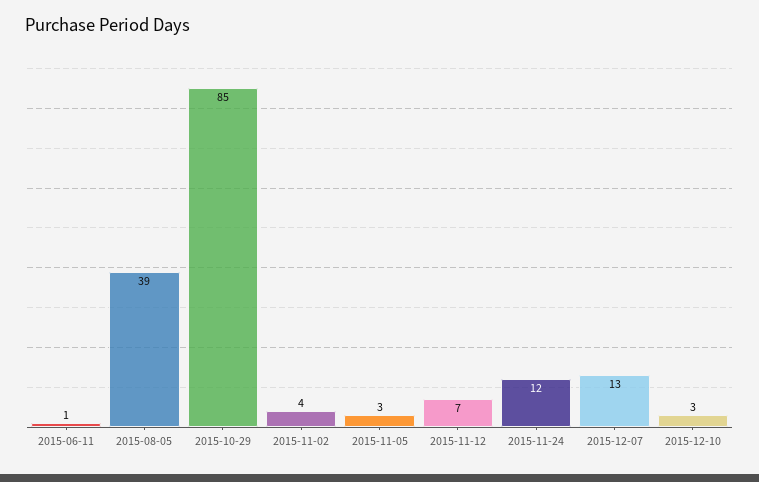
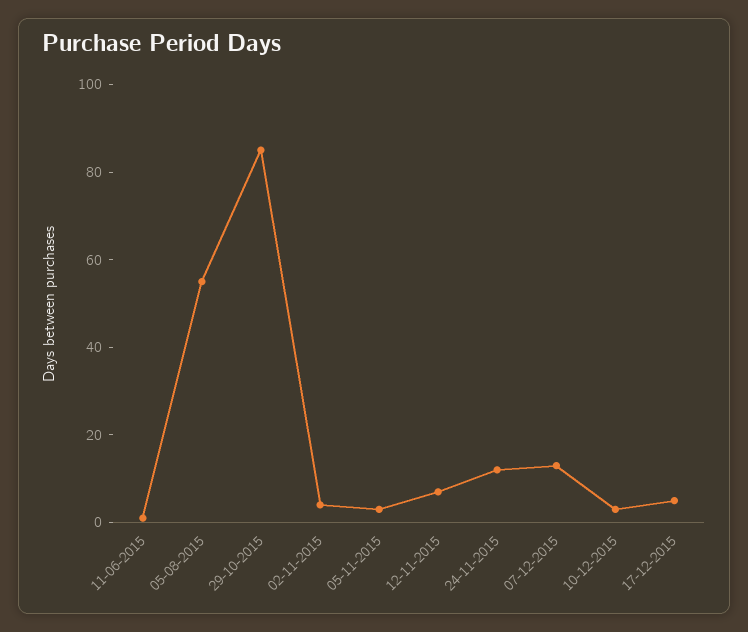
2015-08-05: 39 -> 55
17-12-2015: none -> 5

